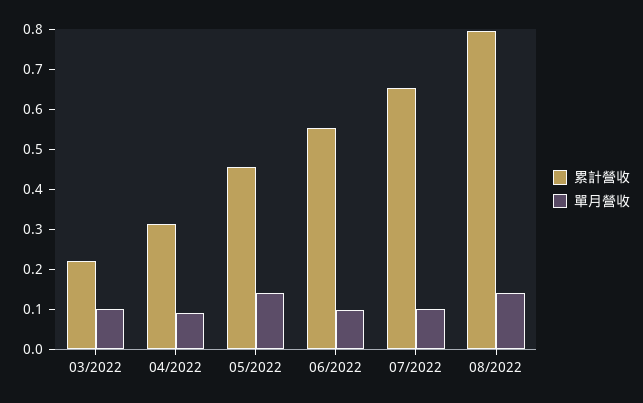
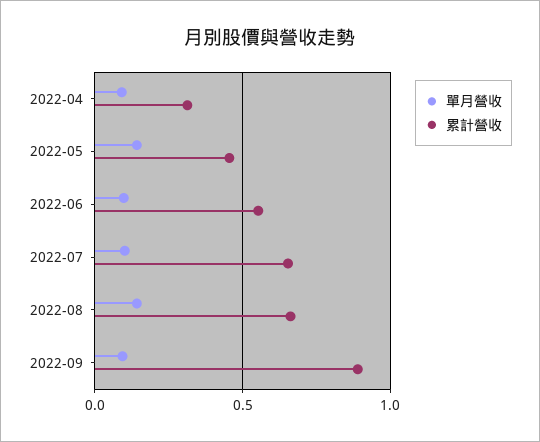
累計營收, 03/2022: 0.22 -> none
單月營收, 03/2022: 0.1 -> none
累計營收, 08/2022: 0.8 -> 0.65
單月營收, 2022-09: none -> 0.1
累計營收, 2022-09: none -> 0.9

